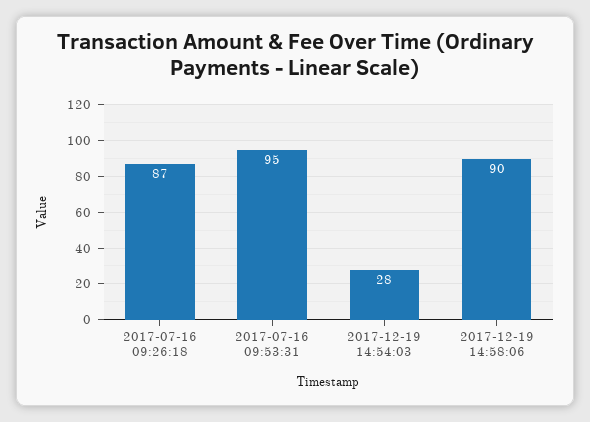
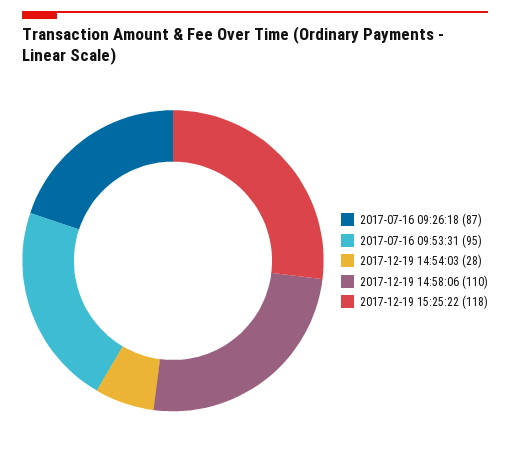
2017-12-19 14:58:06: 90 -> 110
2017-12-19 15:25:22: none -> 118

